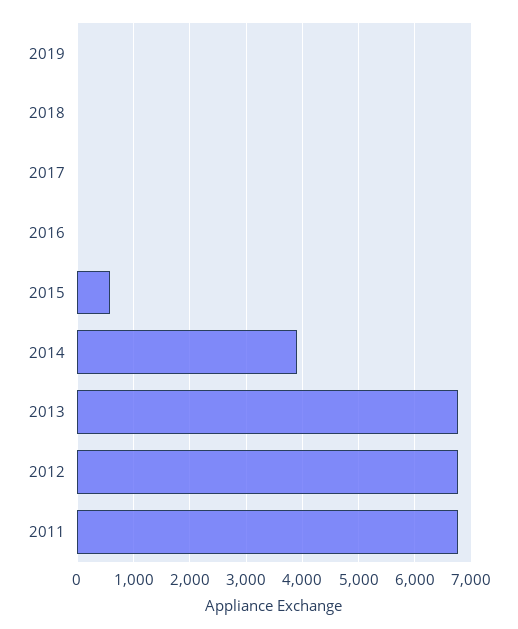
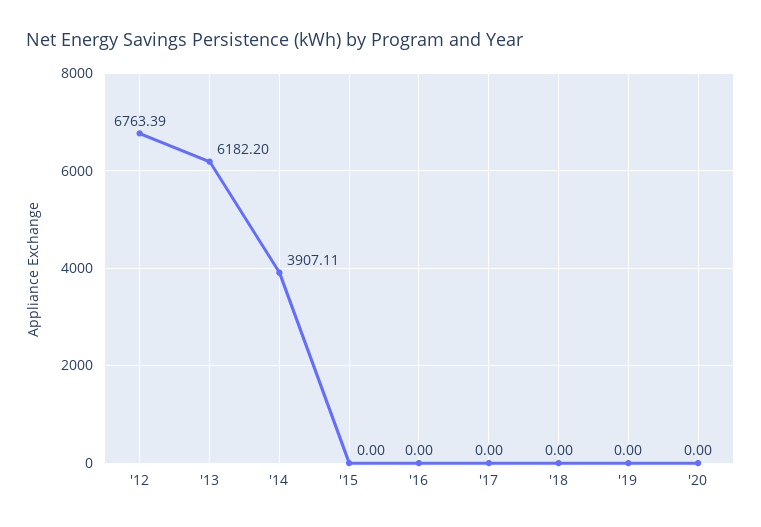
2015: 600 -> 0
2013: 6800 -> 6182.2
2011: 6800 -> none
'20: none -> 0

